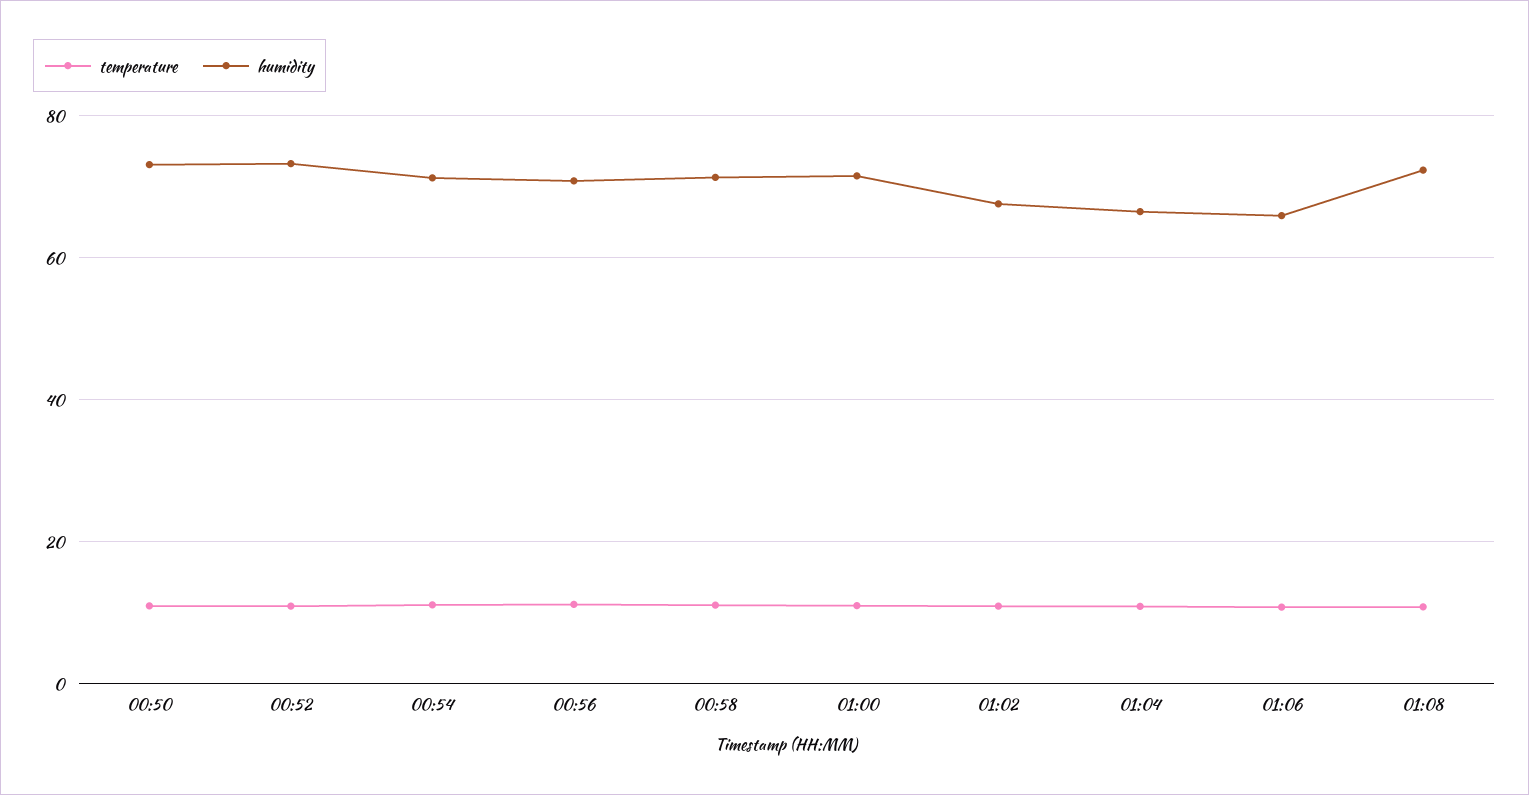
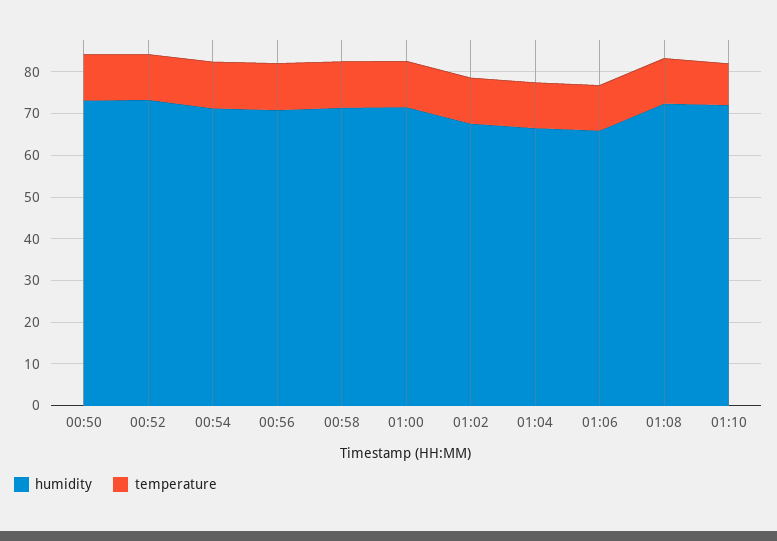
humidity, 01:10: none -> 72
temperature, 01:10: none -> 10

